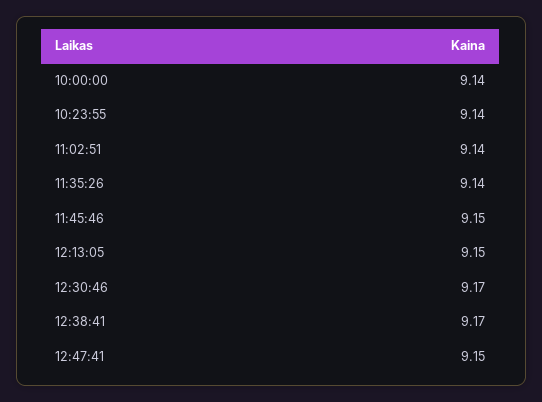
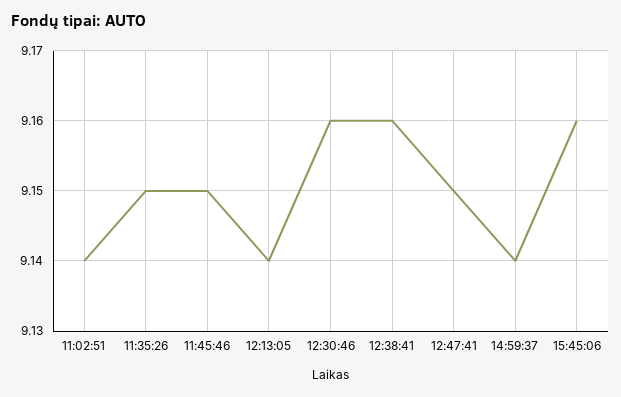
10:00:00: 9.14 -> none
10:23:55: 9.14 -> none
11:35:26: 9.14 -> 9.15
12:13:05: 9.15 -> 9.14
12:30:46: 9.17 -> 9.16
12:38:41: 9.17 -> 9.16
14:59:37: none -> 9.14
15:45:06: none -> 9.16

